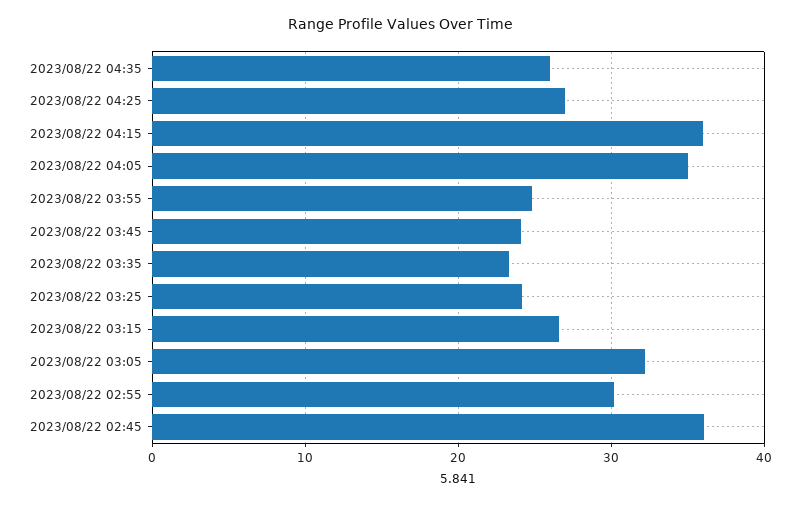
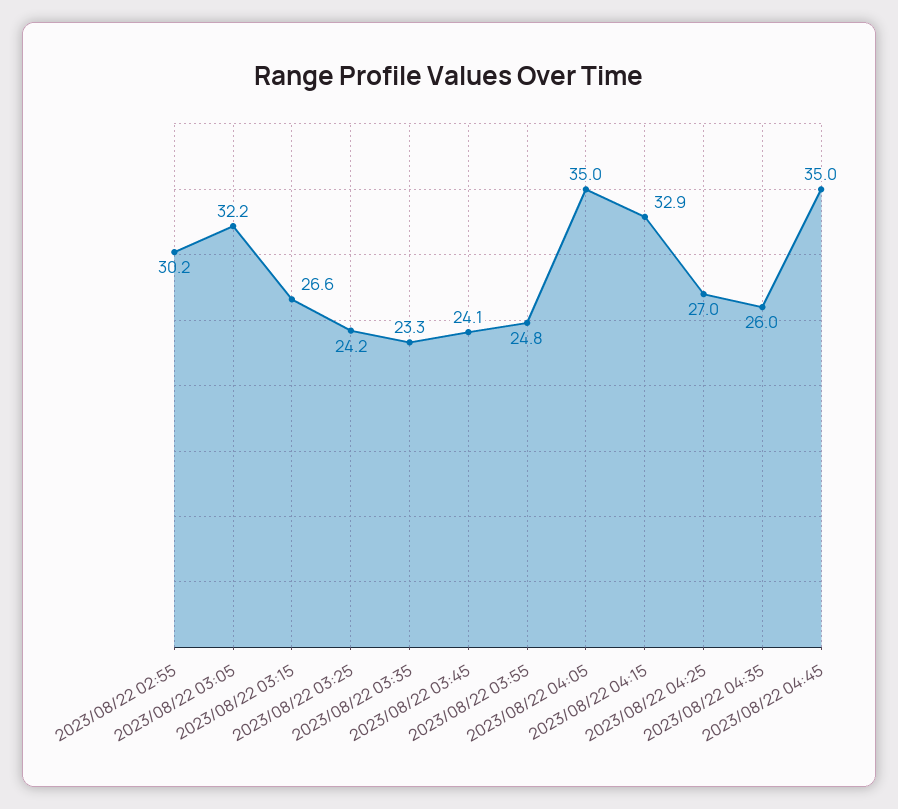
2023/08/22 04:15: 36 -> 32.9
2023/08/22 02:45: 36 -> none
2023/08/22 04:45: none -> 35

